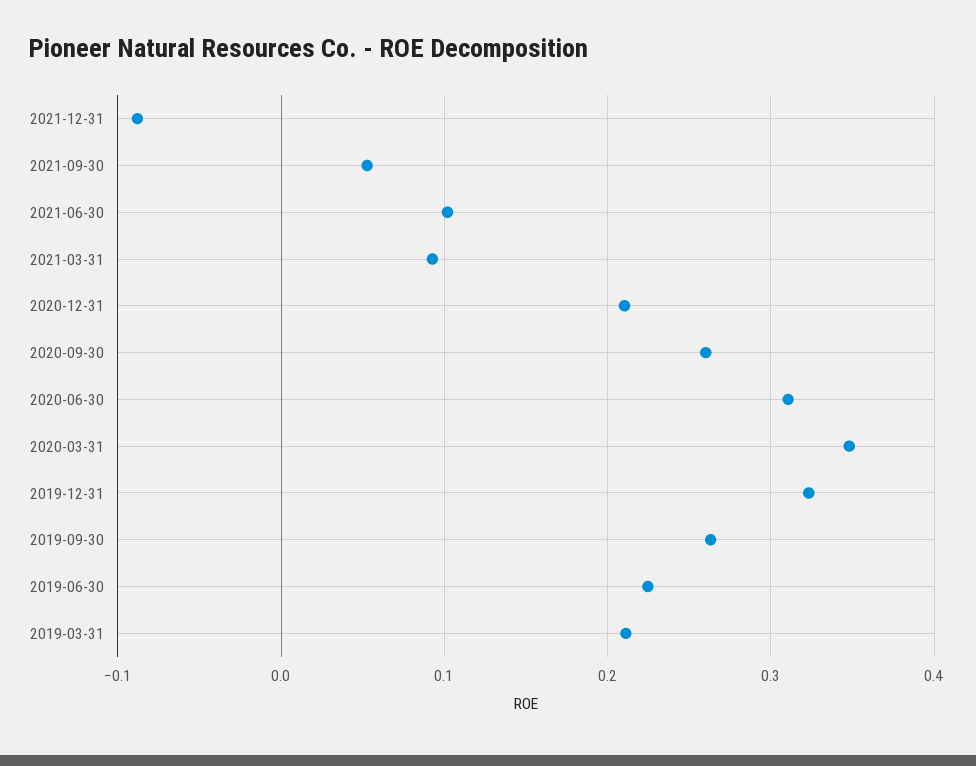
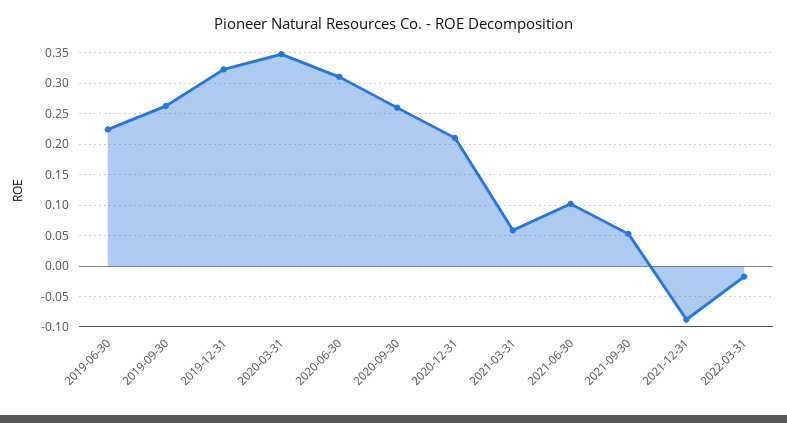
2021-03-31: 0.09 -> 0.06
2019-03-31: 0.21 -> none
2022-03-31: none -> -0.02

